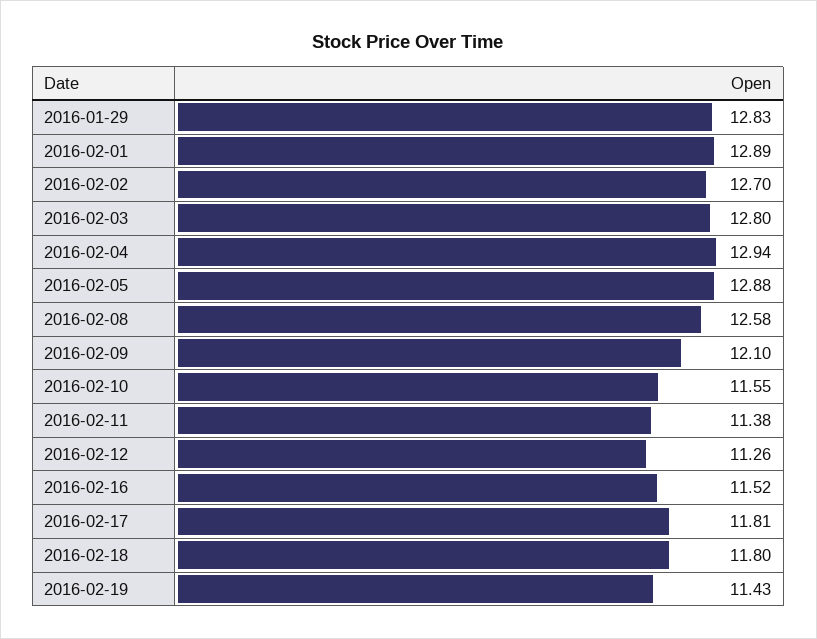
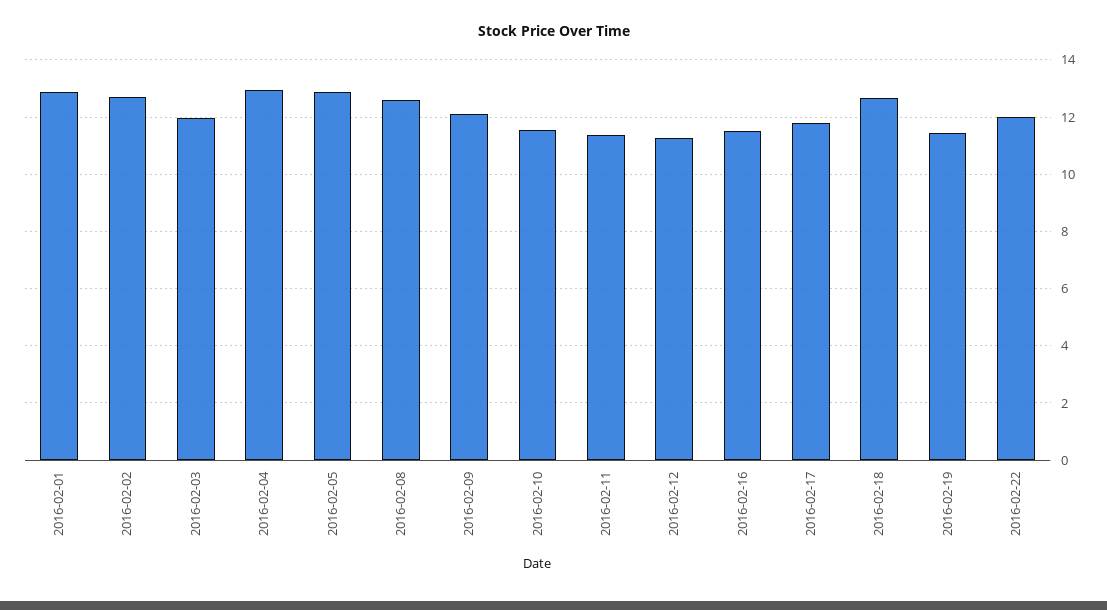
2016-01-29: 12.83 -> none
2016-02-03: 12.8 -> 12
2016-02-18: 11.8 -> 12.75
2016-02-22: none -> 12

